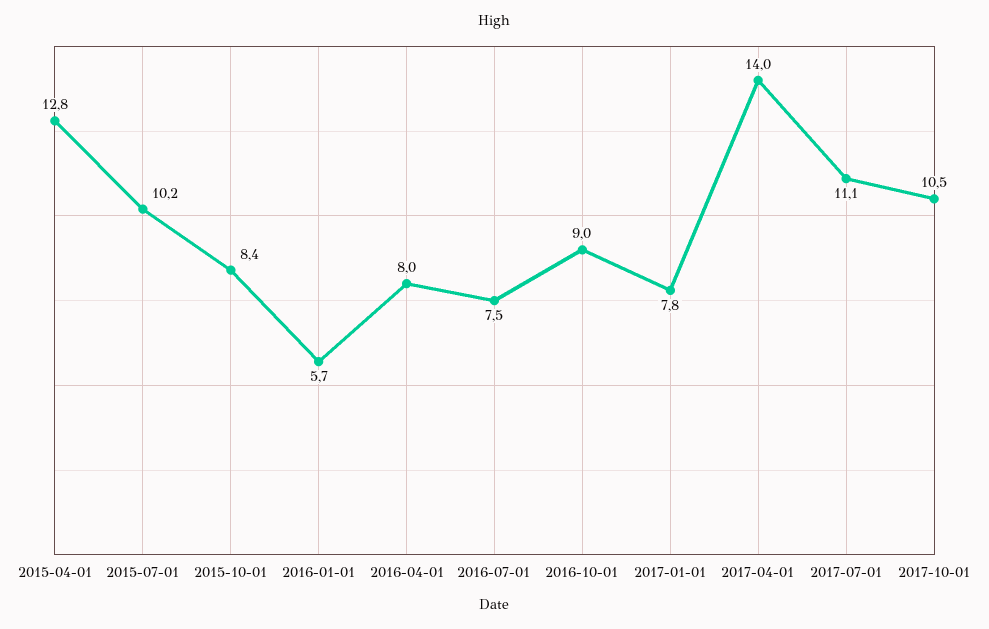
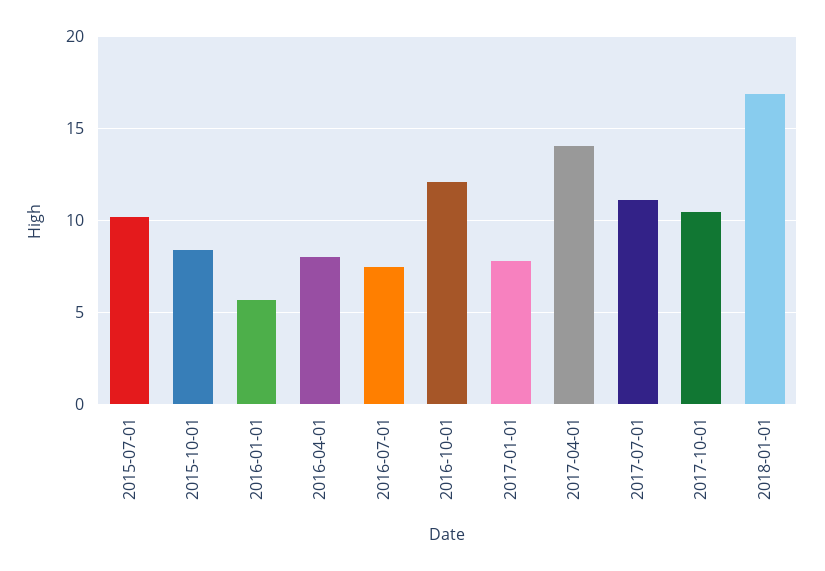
2015-04-01: 12.8 -> none
2016-10-01: 9 -> 12
2018-01-01: none -> 17

